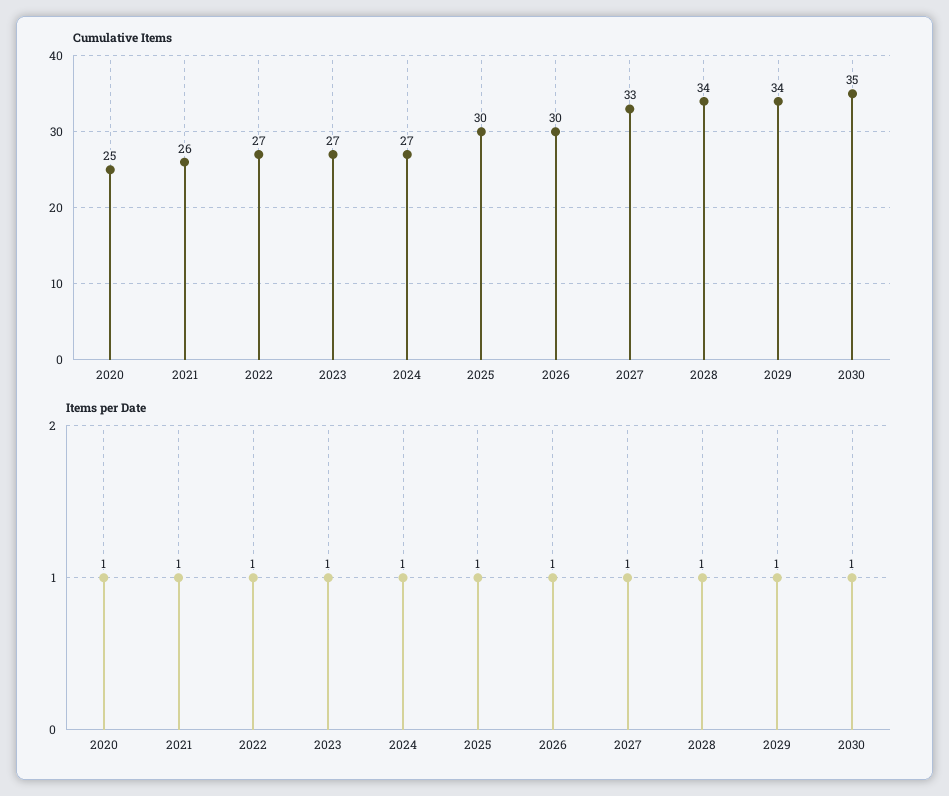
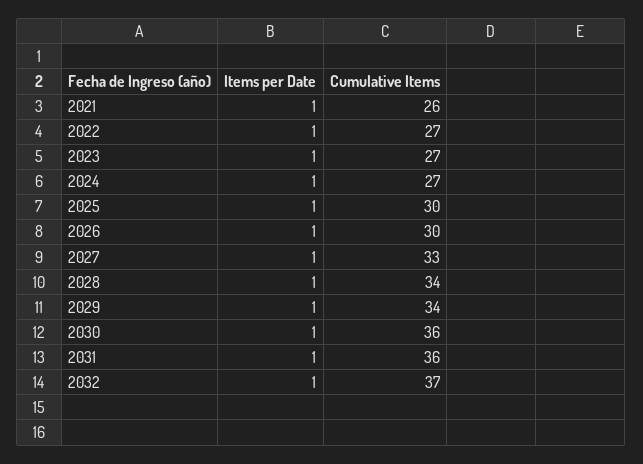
Cumulative Items, 2020: 25 -> none
Cumulative Items, 2030: 35 -> 36
Items per Date, 2020: 1 -> none
Items per Date, 2031: none -> 1
Cumulative Items, 2031: none -> 36
Items per Date, 2032: none -> 1
Cumulative Items, 2032: none -> 37

